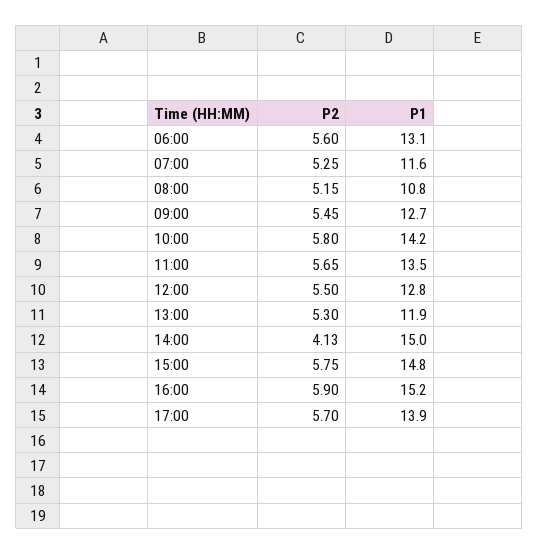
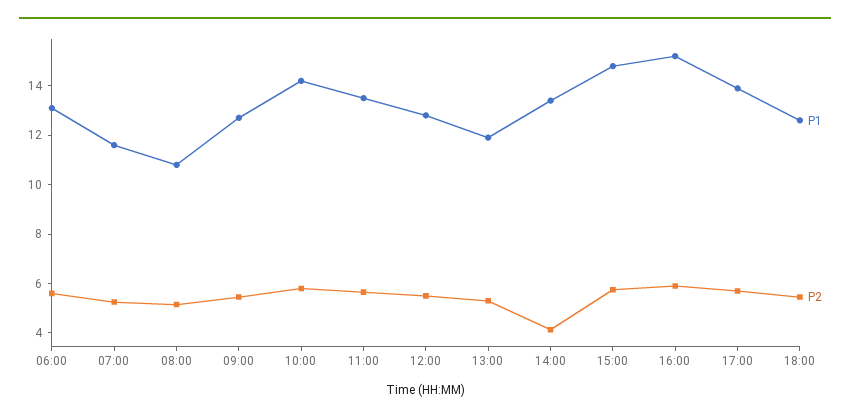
P1, 14:00: 15 -> 13.5
P1, 18:00: none -> 12.5
P2, 18:00: none -> 5.5

